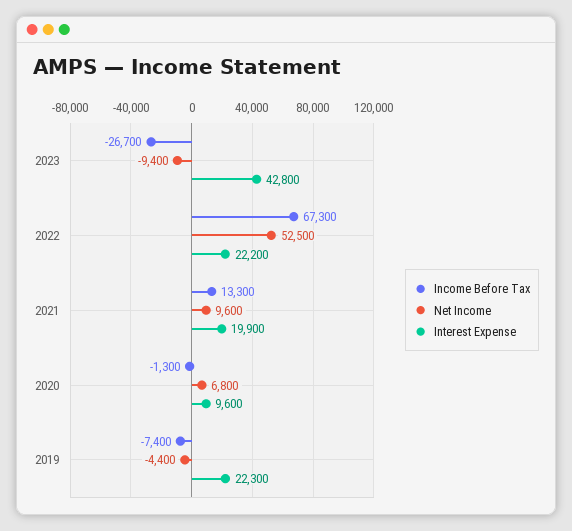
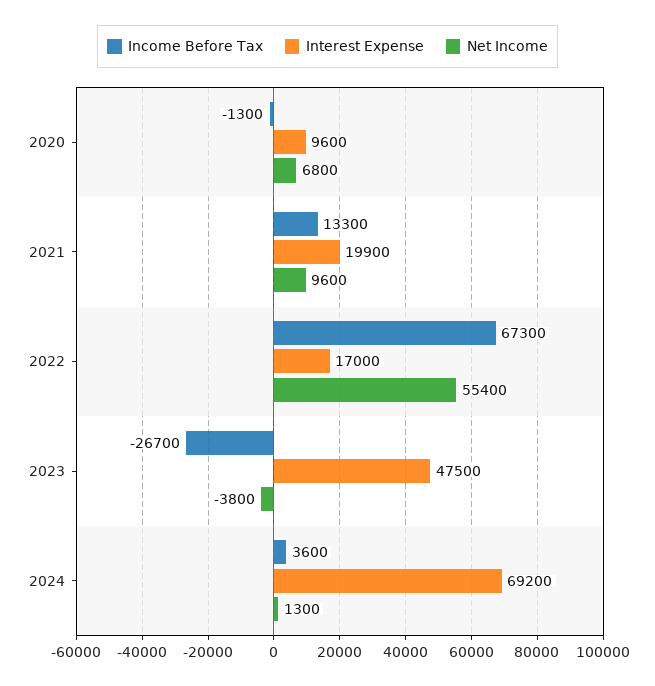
Net Income, 2023: -9400 -> -3800
Interest Expense, 2023: 42800 -> 47500
Net Income, 2022: 52500 -> 55400
Interest Expense, 2022: 22200 -> 17000
Income Before Tax, 2019: -7400 -> none
Net Income, 2019: -4400 -> none
Interest Expense, 2019: 22300 -> none
Income Before Tax, 2024: none -> 3600
Interest Expense, 2024: none -> 69200
Net Income, 2024: none -> 1300

